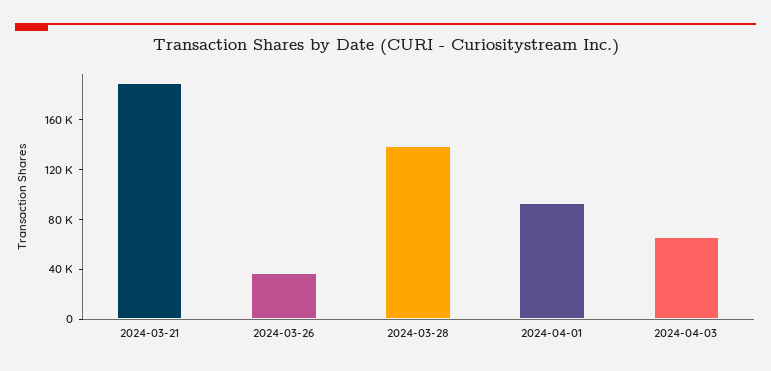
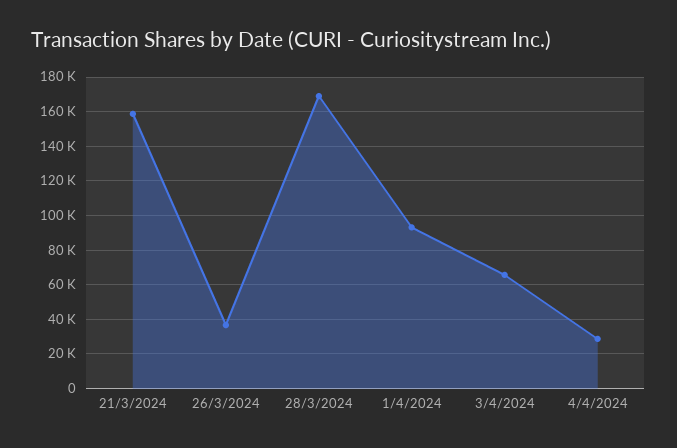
2024-03-21: 190000 -> 160000
2024-03-28: 140000 -> 170000
4/4/2024: none -> 30000

